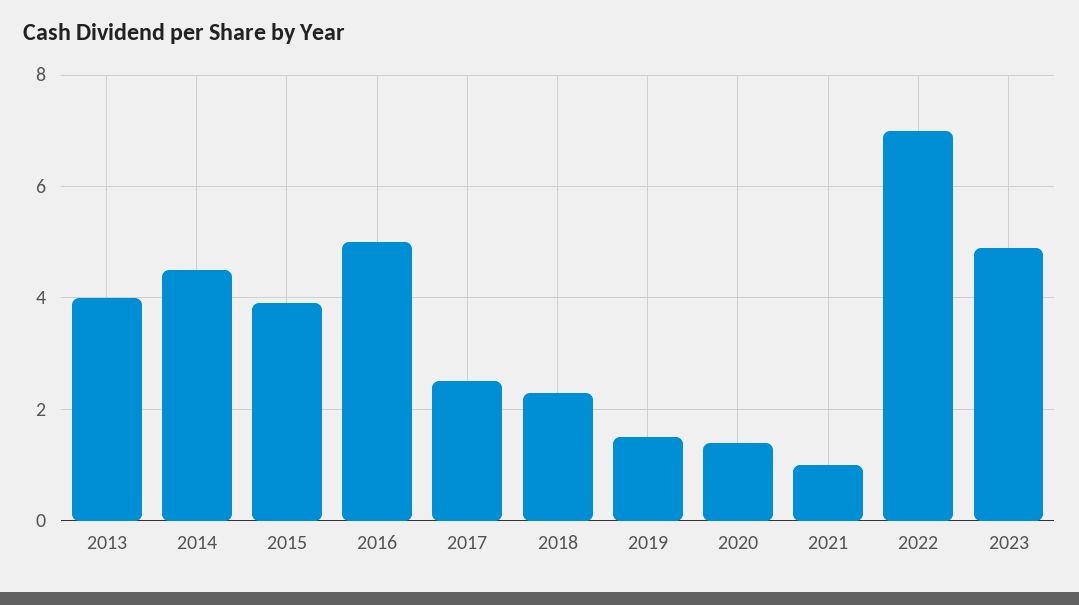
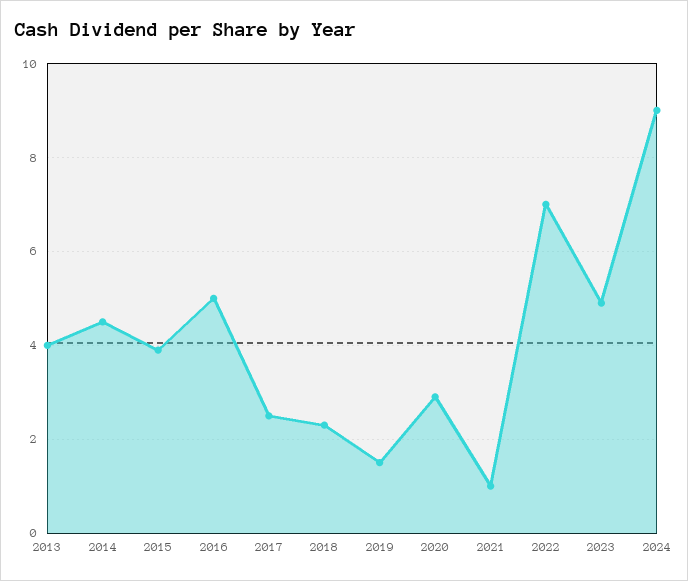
2020: 1.5 -> 3
2024: none -> 9

